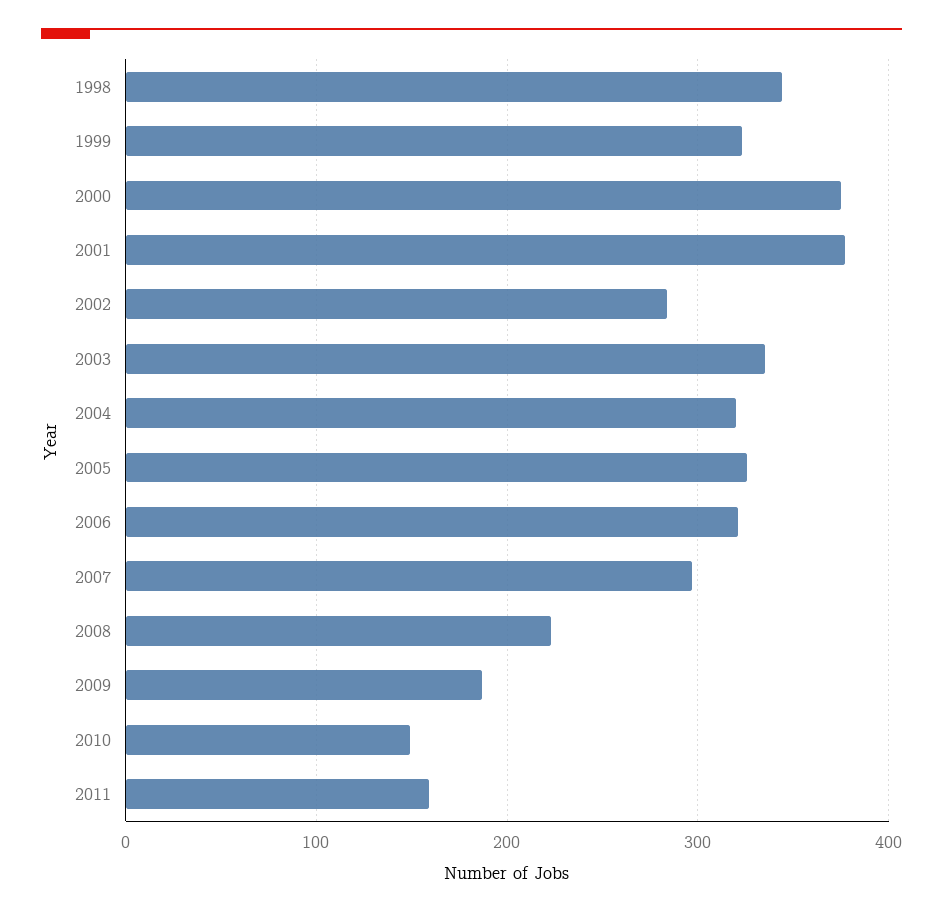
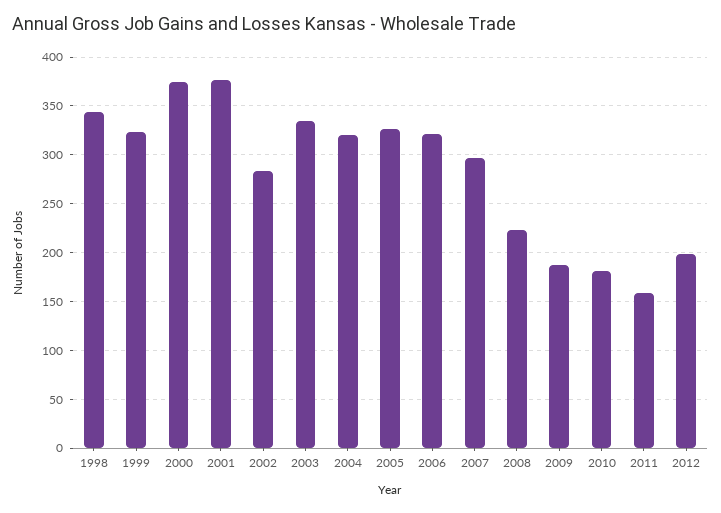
2010: 150 -> 180
2012: none -> 200

